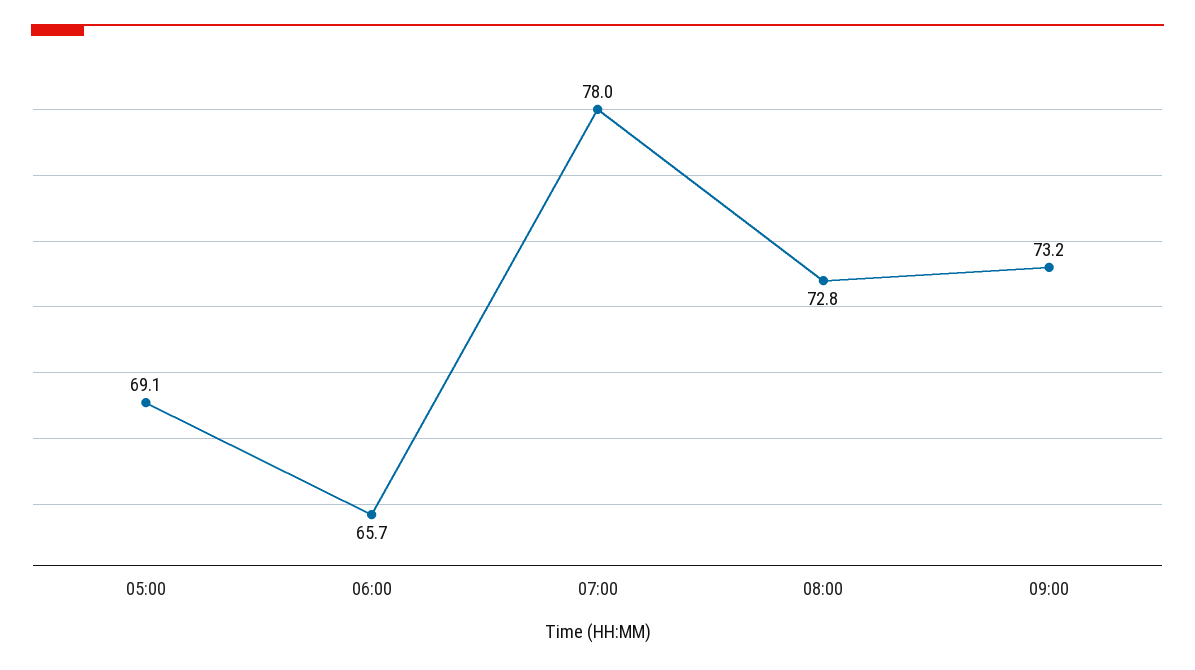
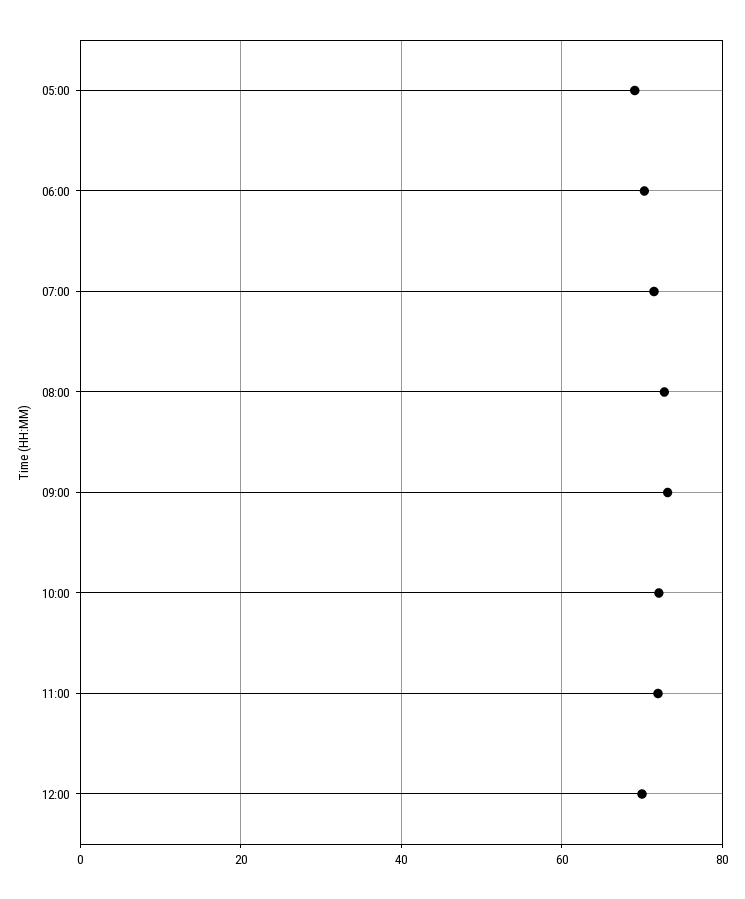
06:00: 65.7 -> 70
07:00: 78 -> 72
10:00: none -> 72
11:00: none -> 72
12:00: none -> 70

